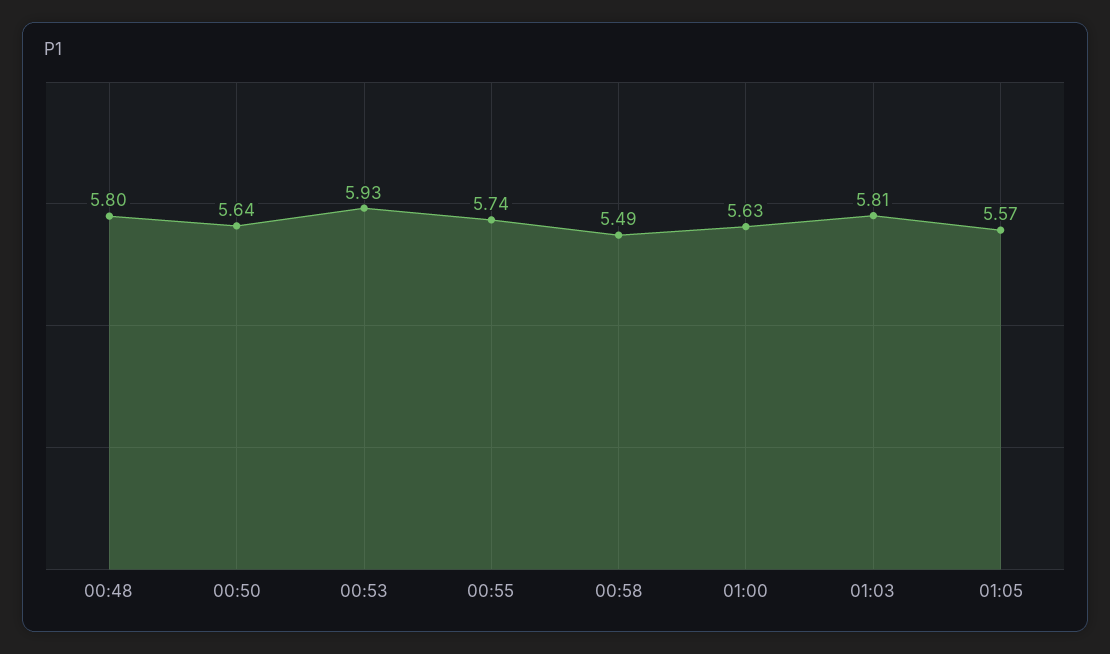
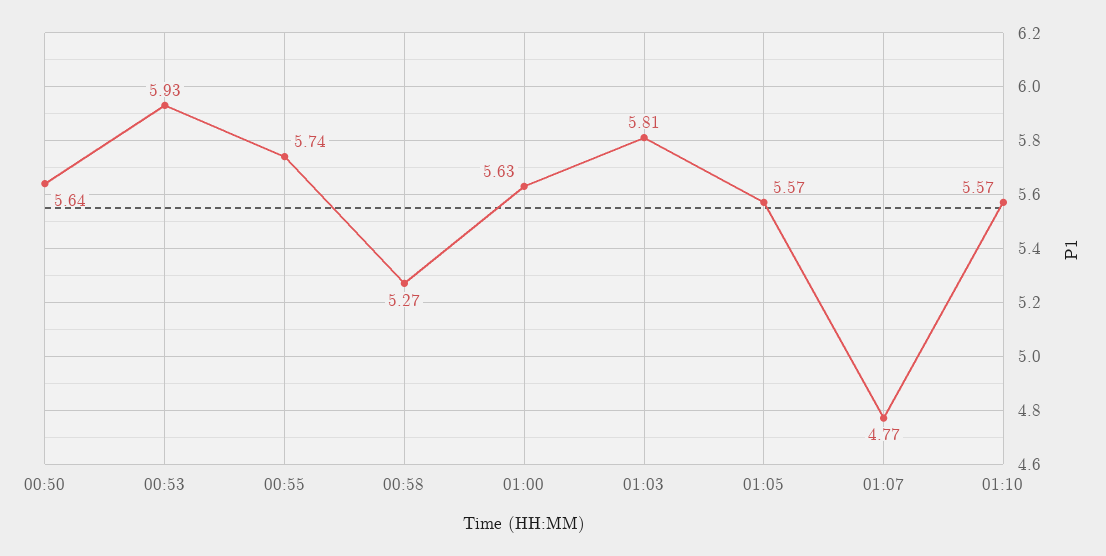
00:48: 5.8 -> none
00:58: 5.49 -> 5.27
01:07: none -> 4.77
01:10: none -> 5.57

